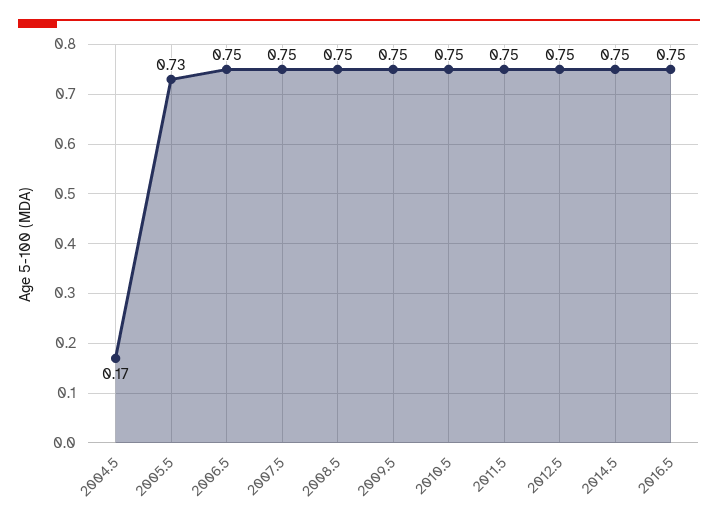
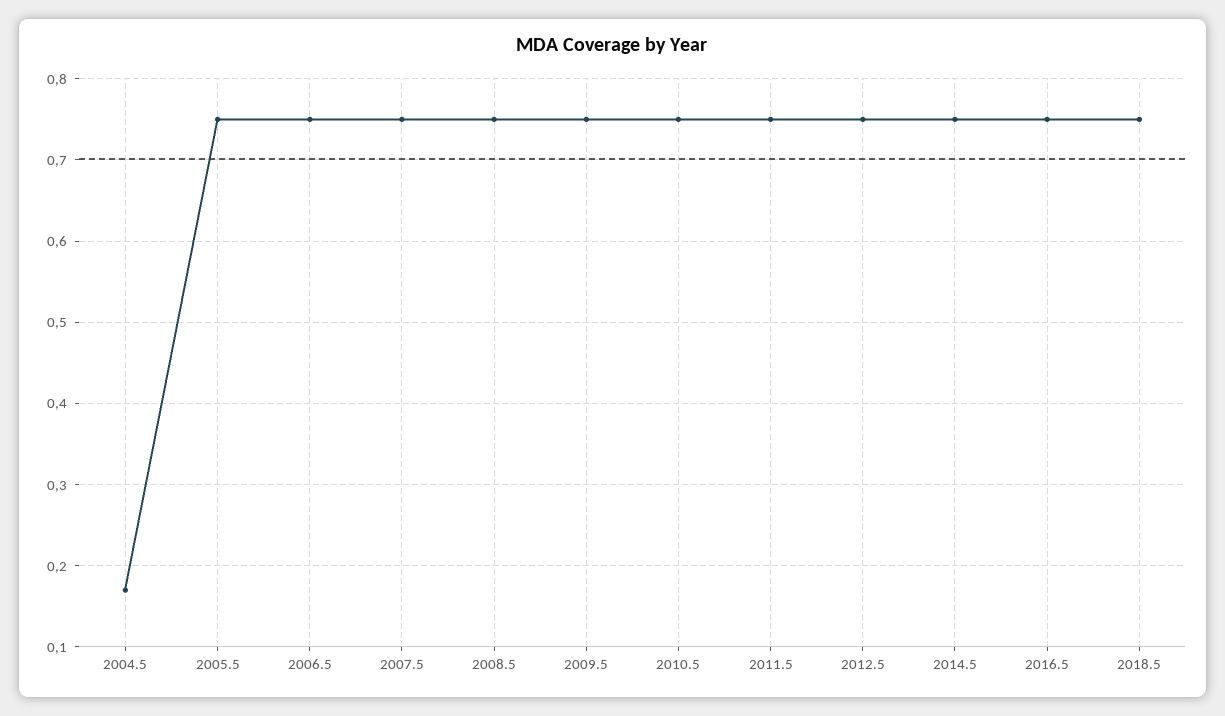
2005.5: 0.73 -> 0.75
2018.5: none -> 0.75

